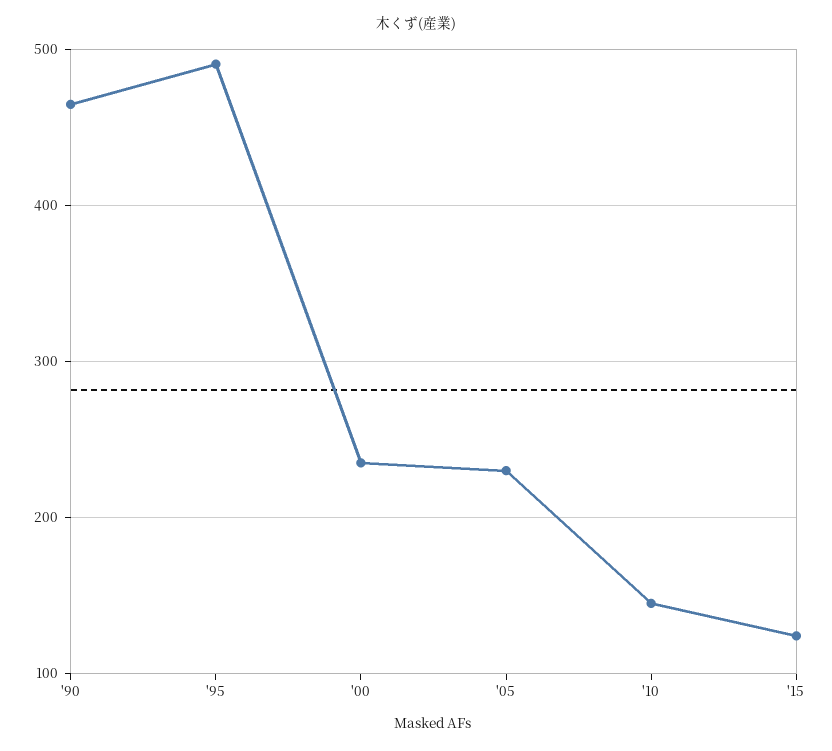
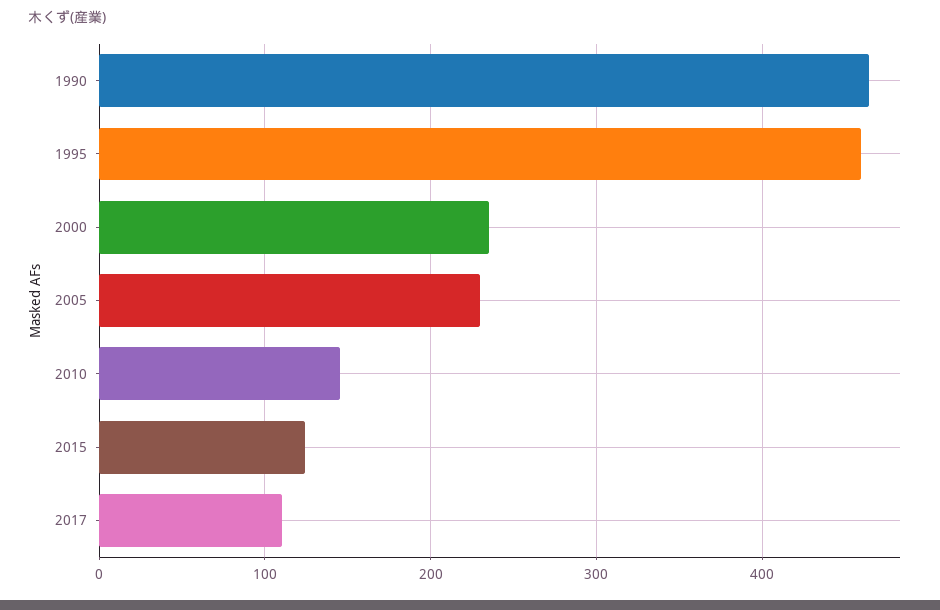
'95: 490 -> 460
2017: none -> 110

